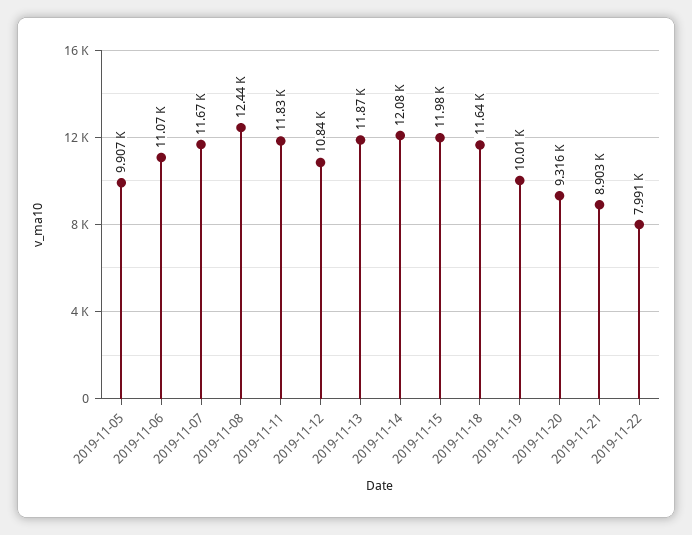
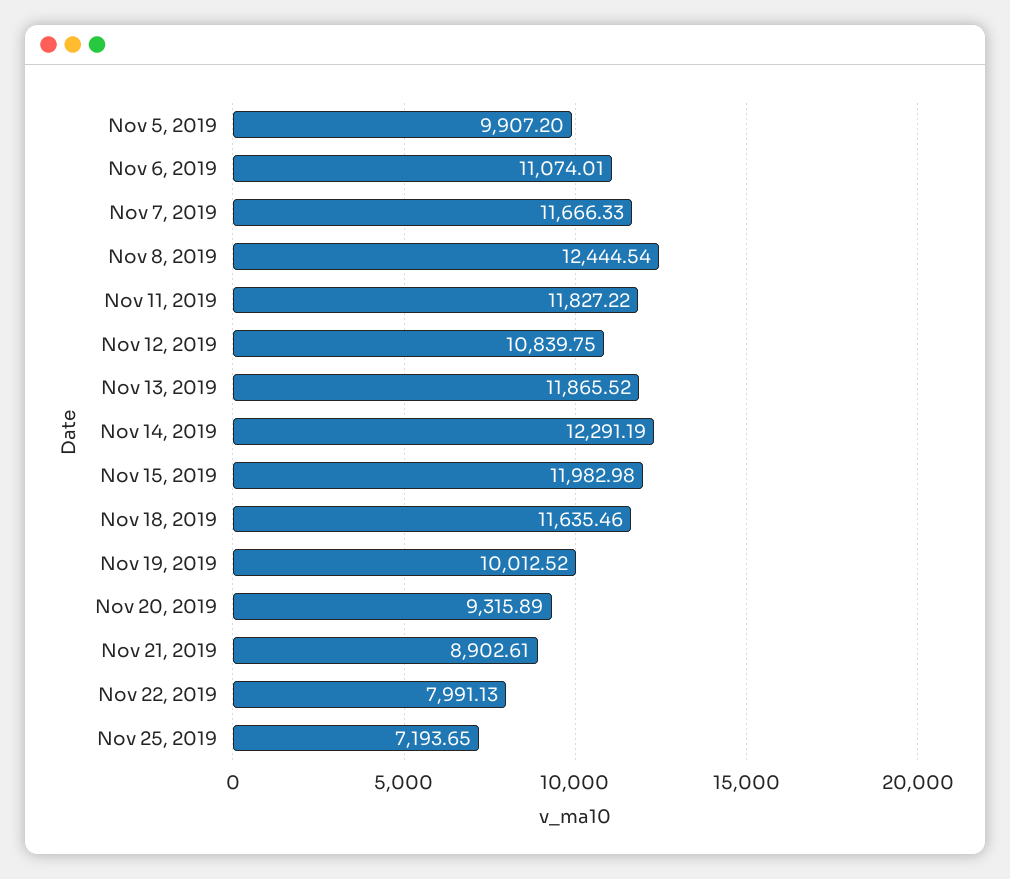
2019-11-14: 12080 -> 12291.19
Nov 25, 2019: none -> 7193.65

